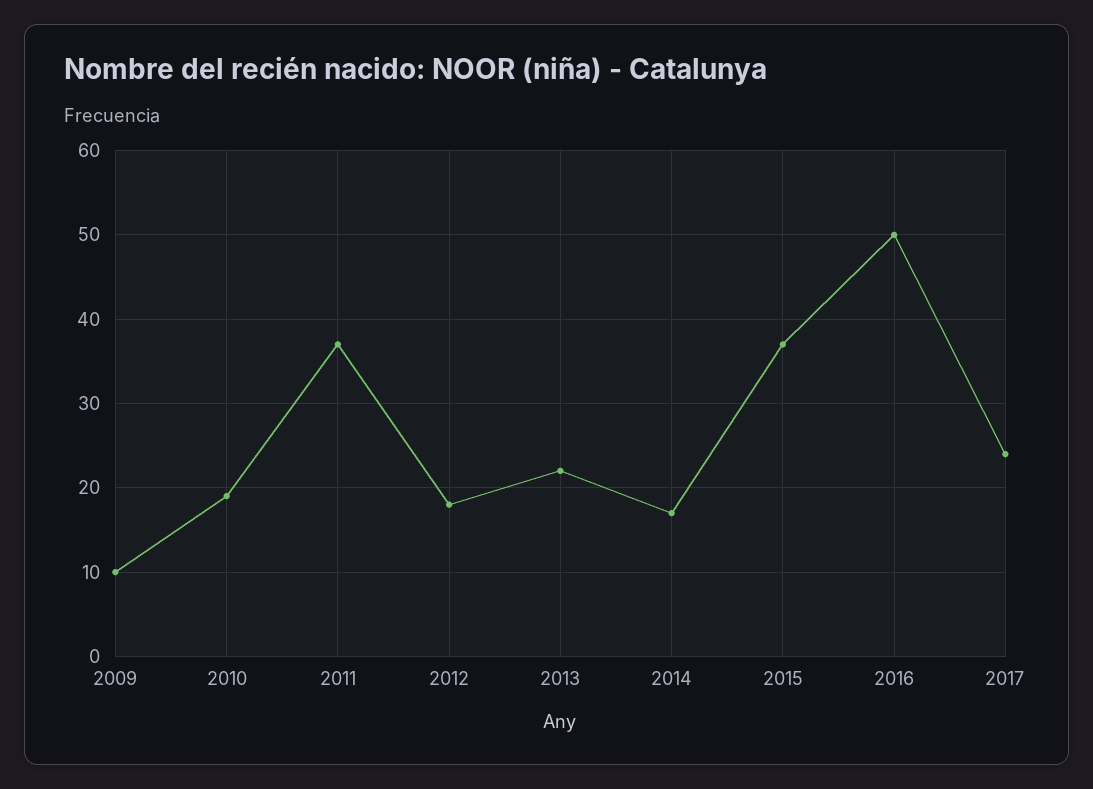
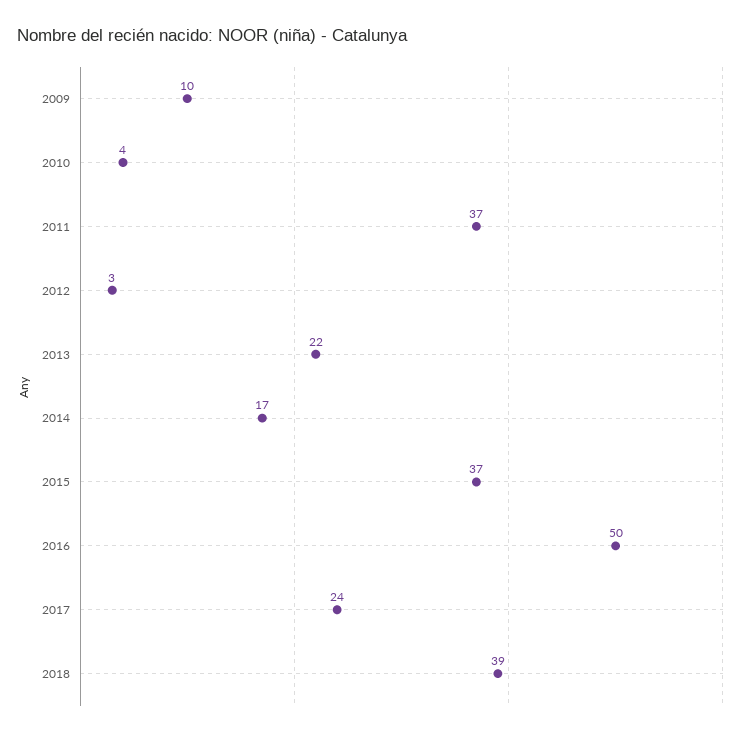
2010: 19 -> 4
2012: 18 -> 3
2018: none -> 39

